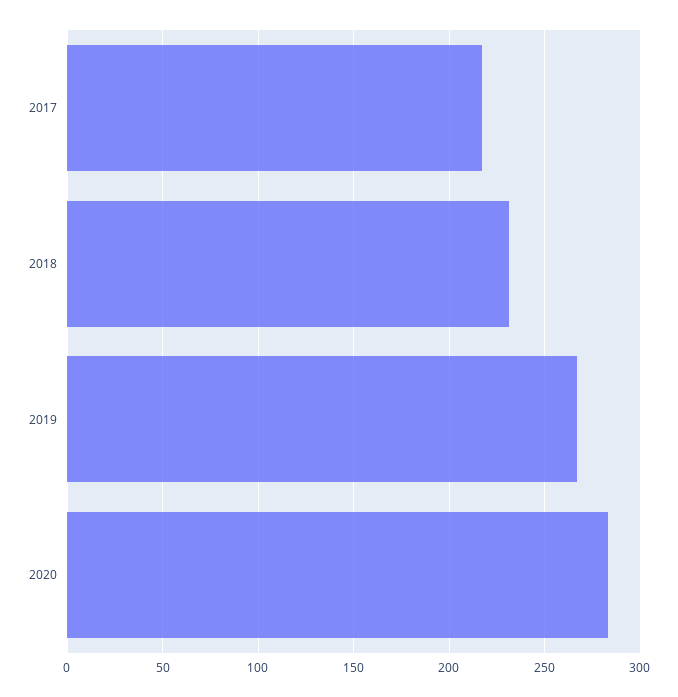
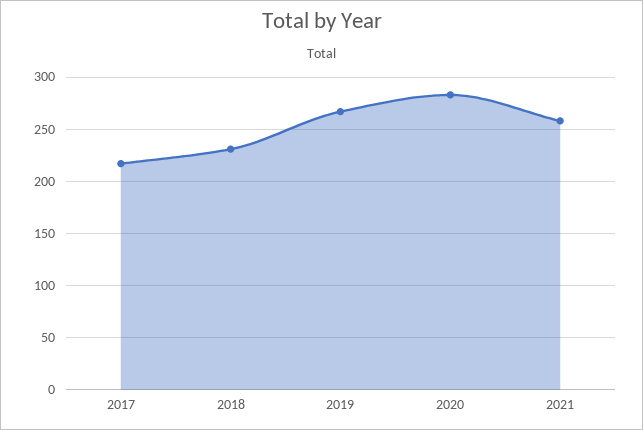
2021: none -> 260

